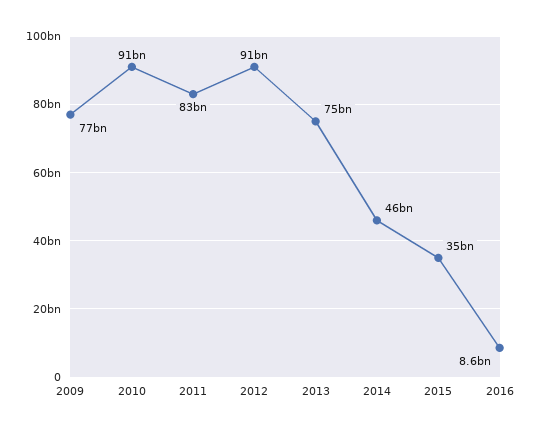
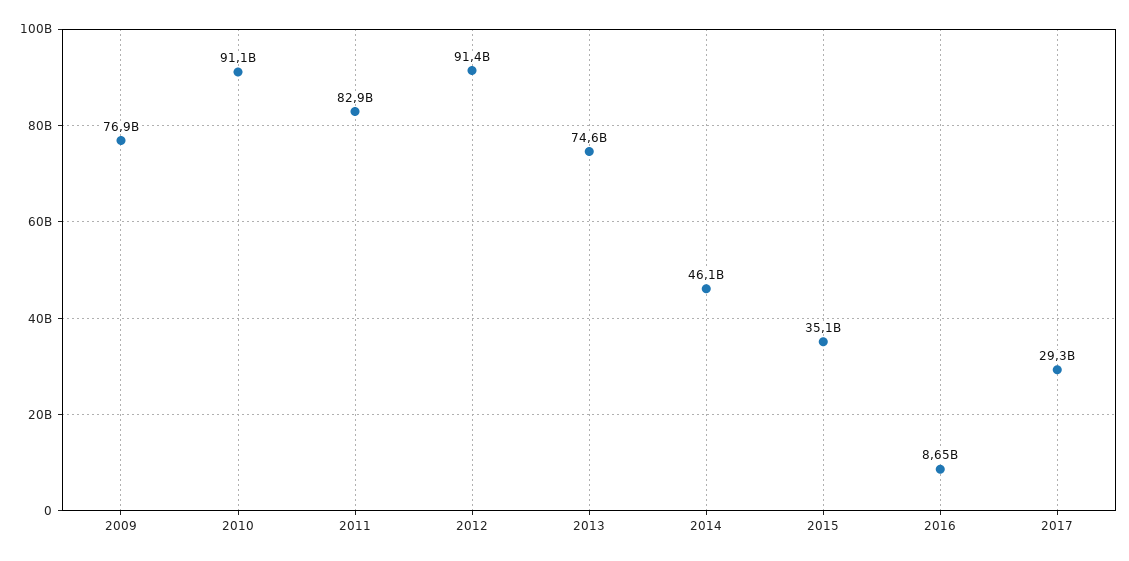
2017: none -> 29300000000

